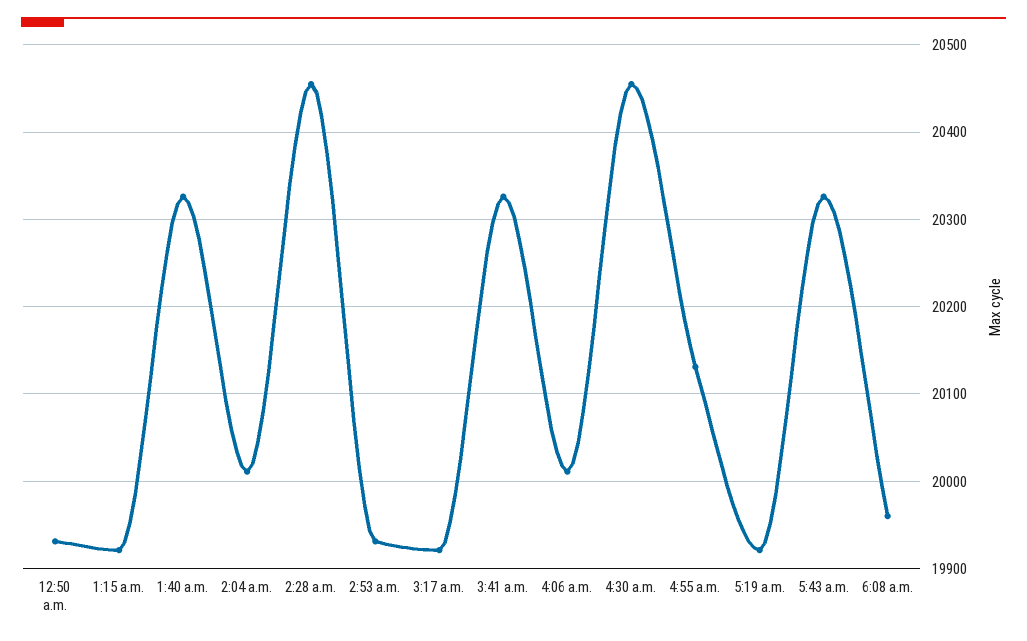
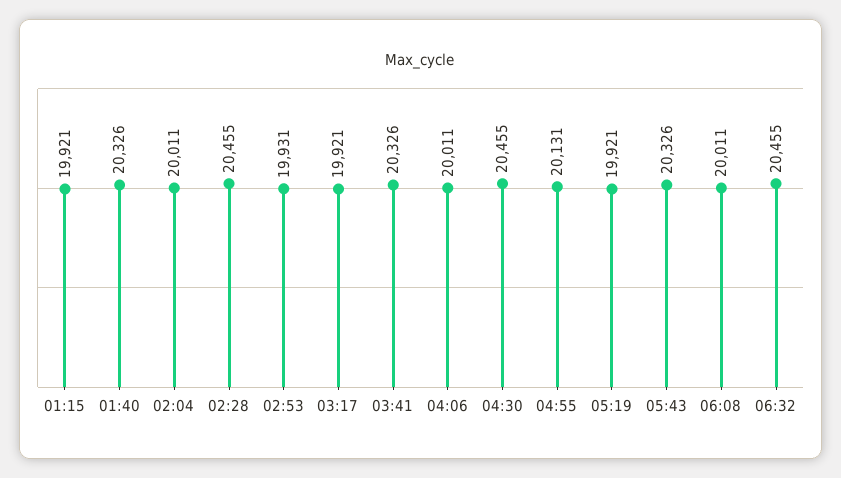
12:50 a.m.: 19930 -> none
6:08 a.m.: 19960 -> 20011
06:32: none -> 20455

